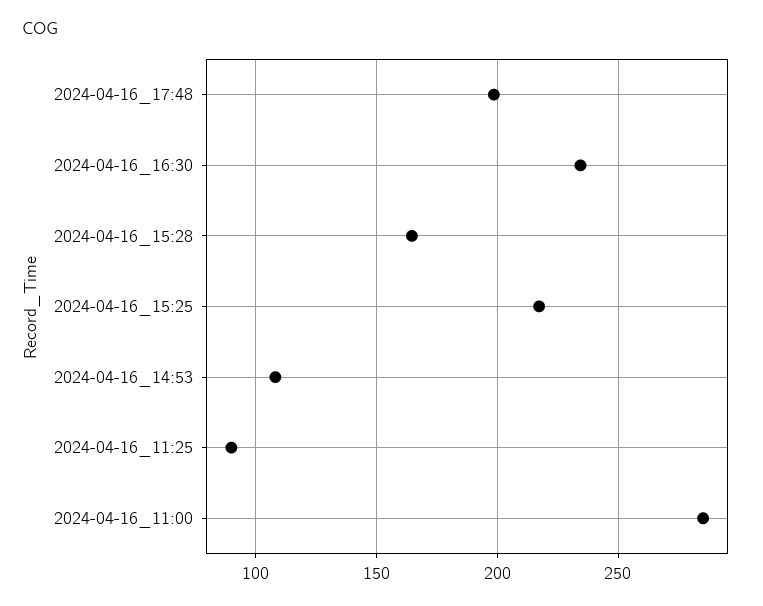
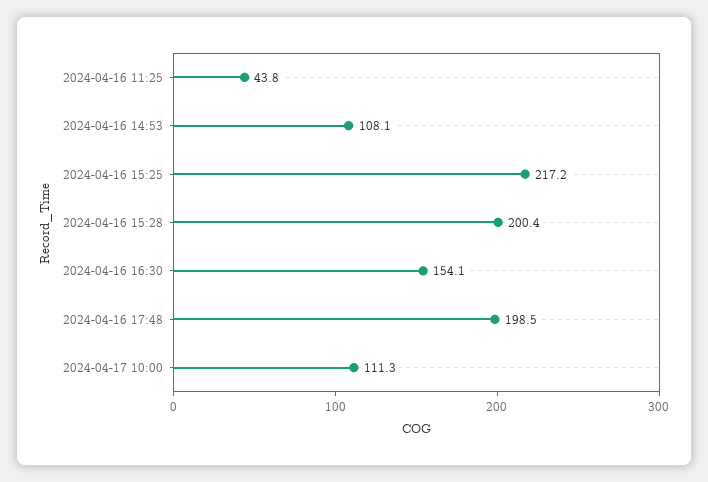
2024-04-16_16:30: 235 -> 154.1
2024-04-16_15:28: 165 -> 200.4
2024-04-16_11:25: 90 -> 43.8
2024-04-16_11:00: 285 -> none
2024-04-17 10:00: none -> 111.3

